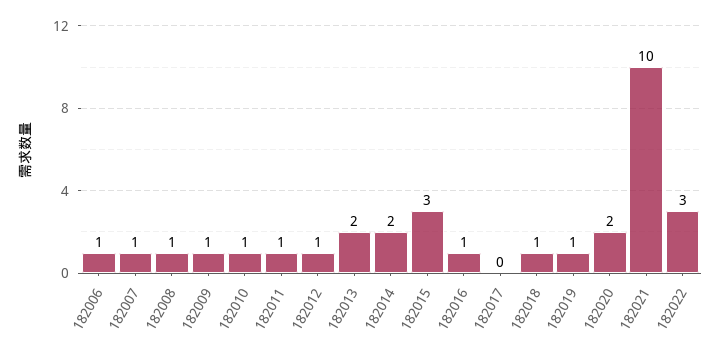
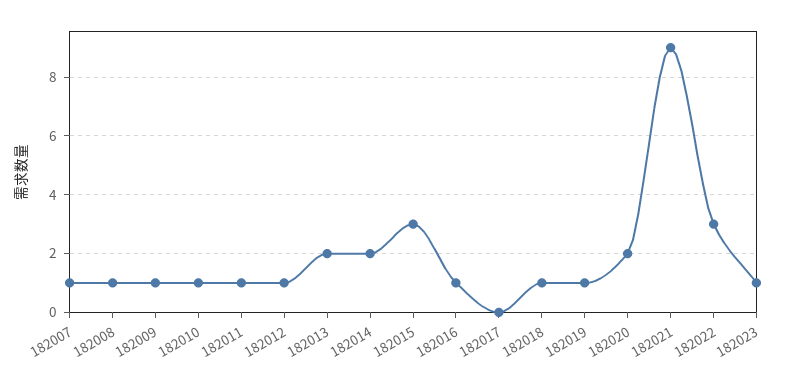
182006: 1 -> none
182021: 10 -> 9
182023: none -> 1

